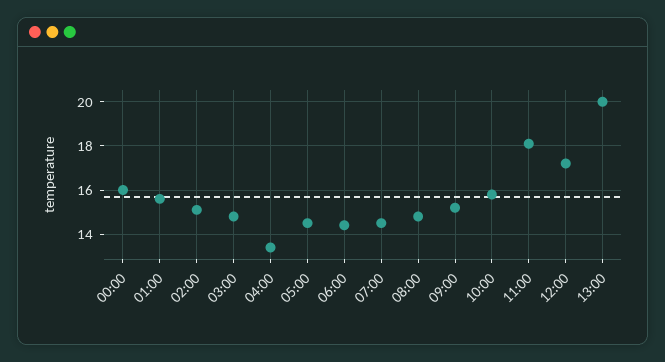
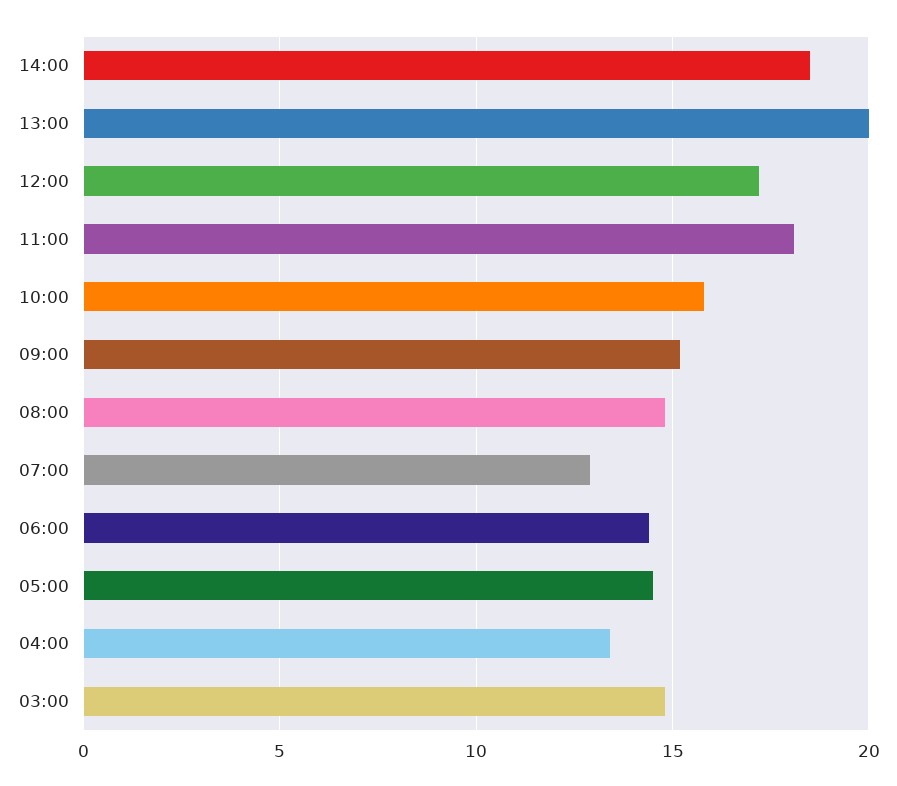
00:00: 16 -> none
01:00: 15.5 -> none
02:00: 15 -> none
07:00: 14.5 -> 13
14:00: none -> 18.5

